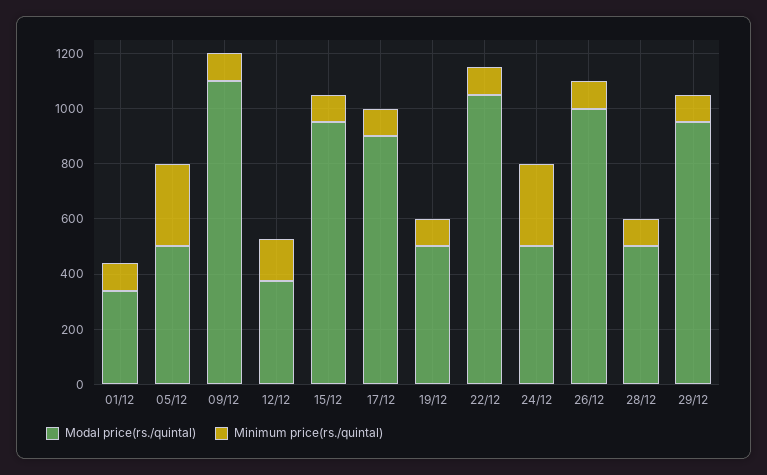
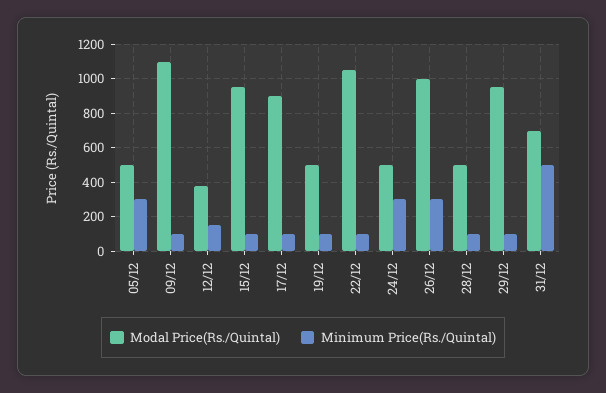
Modal price(rs./quintal), 01/12: 350 -> none
Minimum price(rs./quintal), 01/12: 100 -> none
Minimum price(rs./quintal), 26/12: 100 -> 300
Modal price(rs./quintal), 31/12: none -> 700
Minimum price(rs./quintal), 31/12: none -> 500

